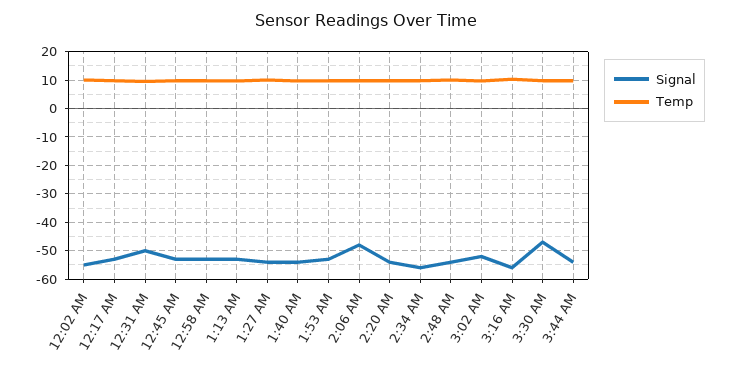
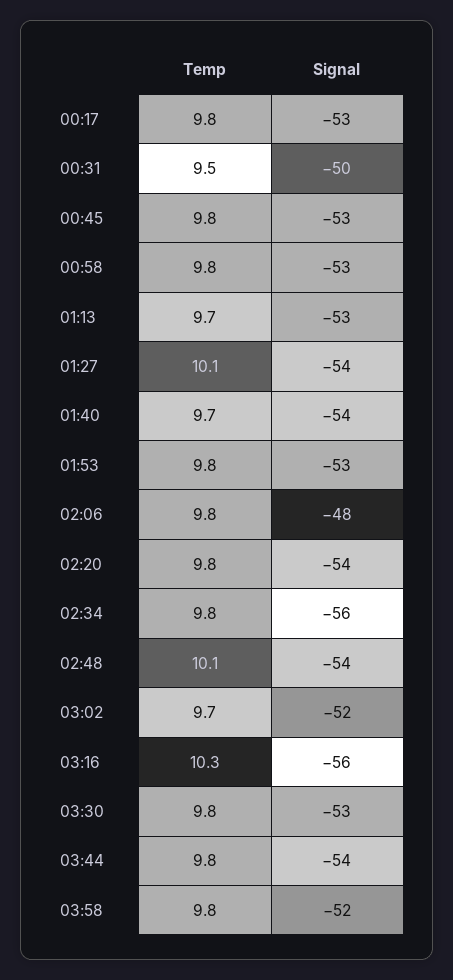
Signal, 12:02 AM: -55 -> none
Temp, 12:02 AM: 10 -> none
Signal, 3:30 AM: -47.5 -> -53
Temp, 03:58: none -> 9.8
Signal, 03:58: none -> -52

